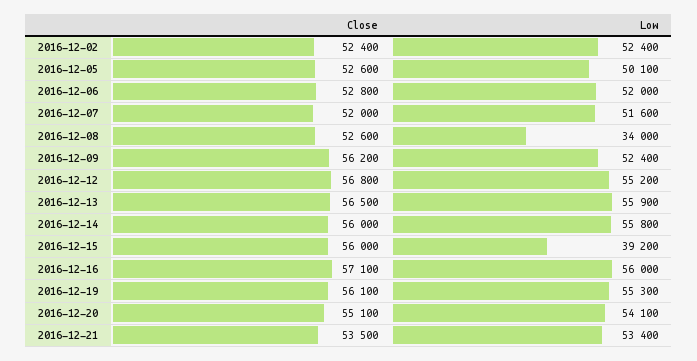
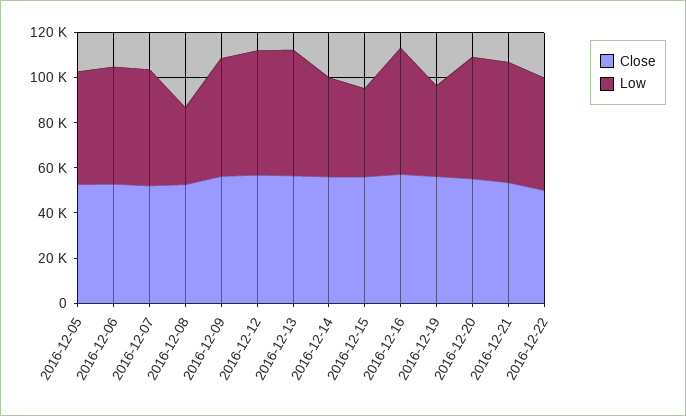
Close, 2016-12-02: 52400 -> none
Low, 2016-12-02: 52400 -> none
Low, 2016-12-14: 55800 -> 45000
Low, 2016-12-19: 55300 -> 40000
Close, 2016-12-22: none -> 50000
Low, 2016-12-22: none -> 50000

